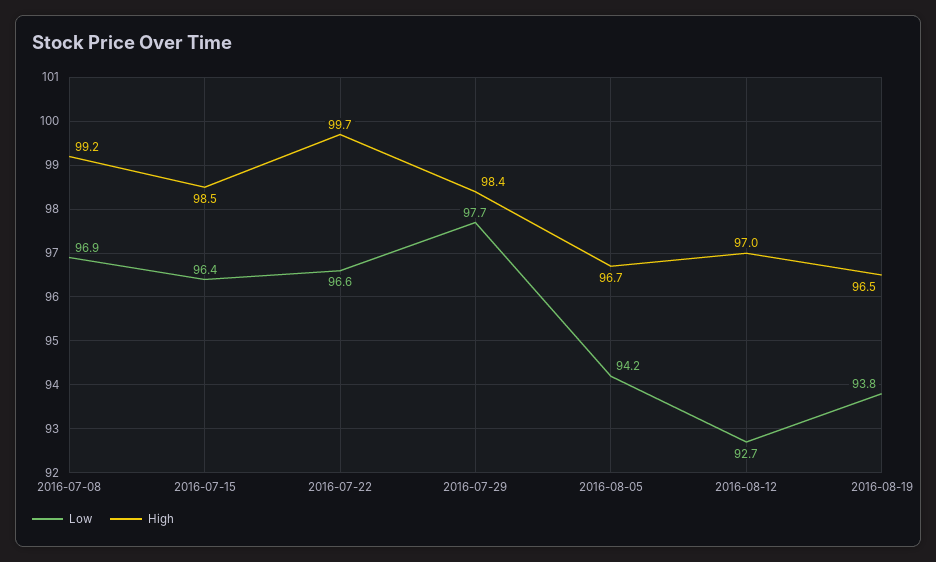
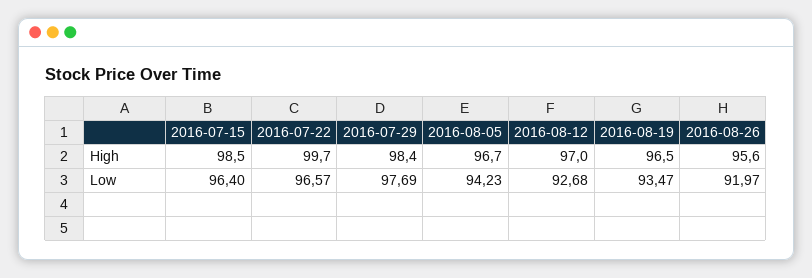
Low, 2016-07-08: 96.9 -> none
High, 2016-07-08: 99.2 -> none
Low, 2016-08-19: 93.8 -> 93.47
High, 2016-08-26: none -> 95.6
Low, 2016-08-26: none -> 91.97

